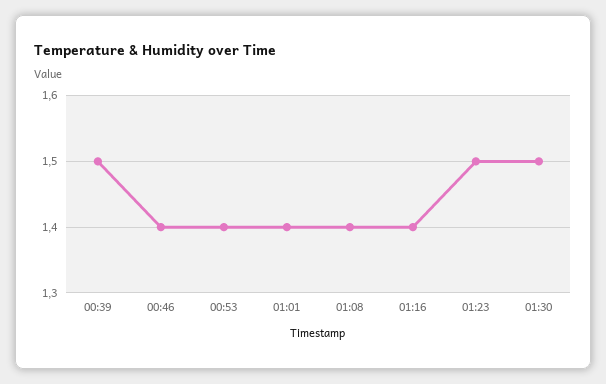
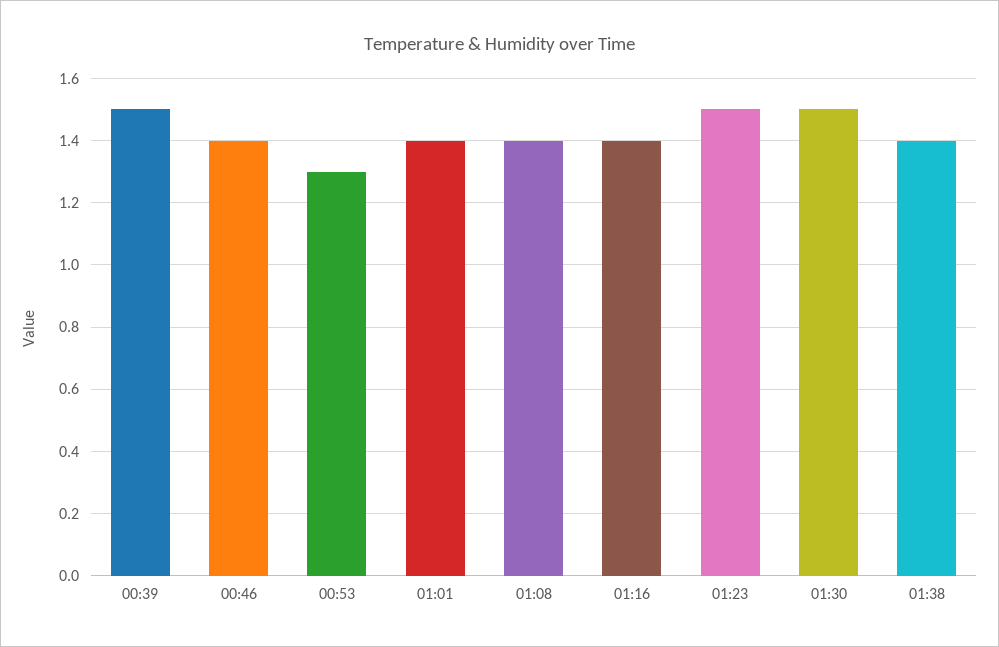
00:53: 1.4 -> 1.3
01:38: none -> 1.4

